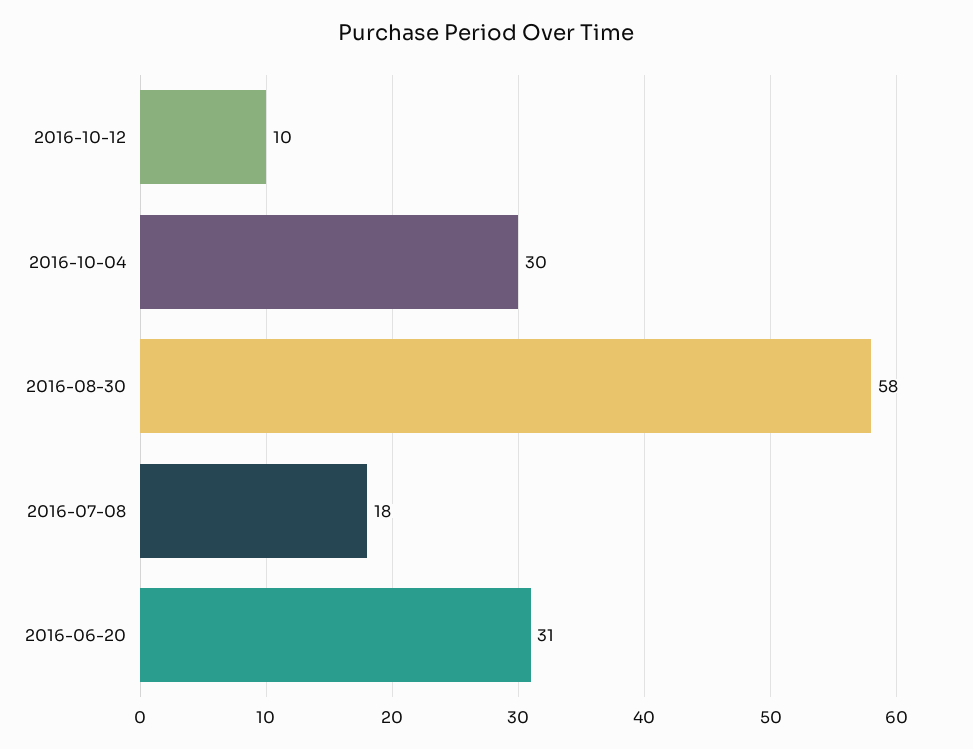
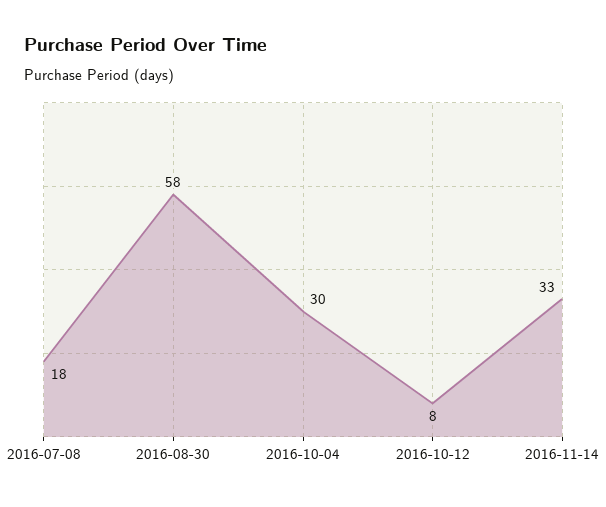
2016-10-12: 10 -> 8
2016-06-20: 31 -> none
2016-11-14: none -> 33

